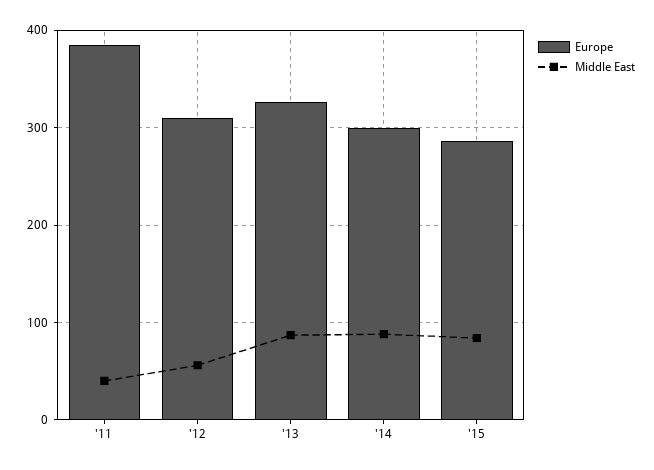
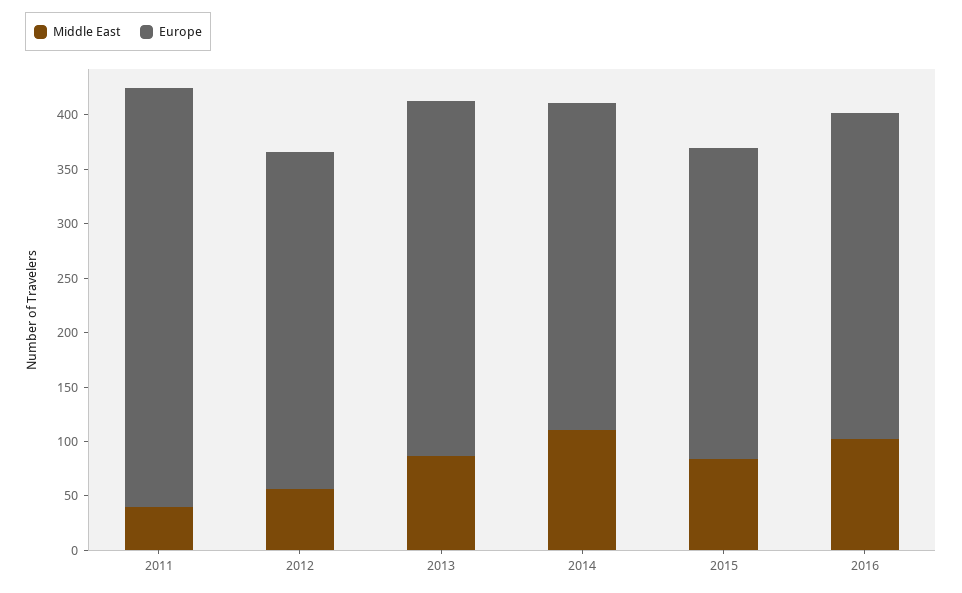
Middle East, '14: 90 -> 110
Middle East, 2016: none -> 100
Europe, 2016: none -> 300

